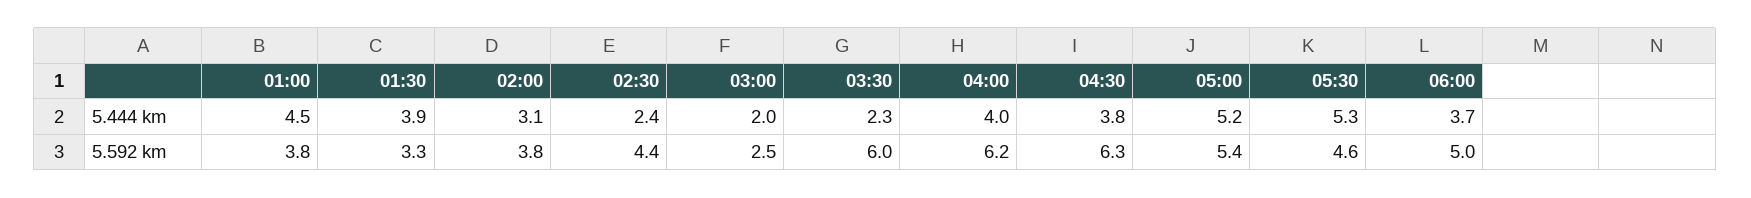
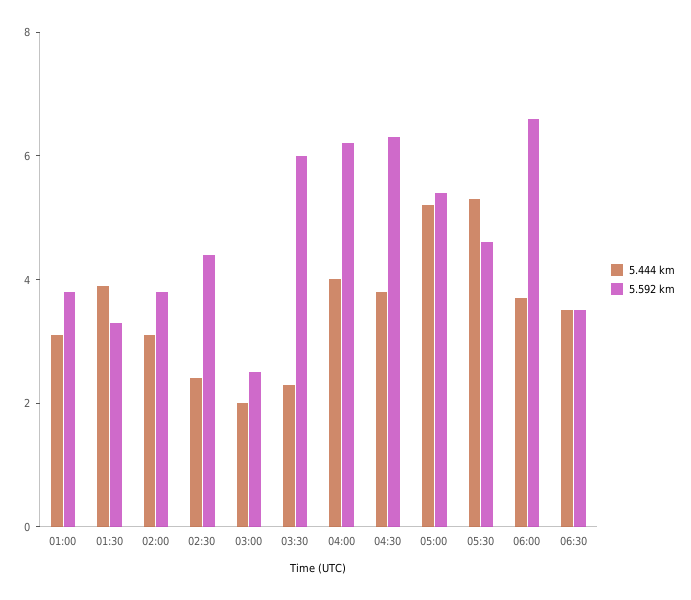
5.444 km, 01:00: 4.5 -> 3
5.592 km, 06:00: 5 -> 6.5
5.444 km, 06:30: none -> 3.5
5.592 km, 06:30: none -> 3.5

